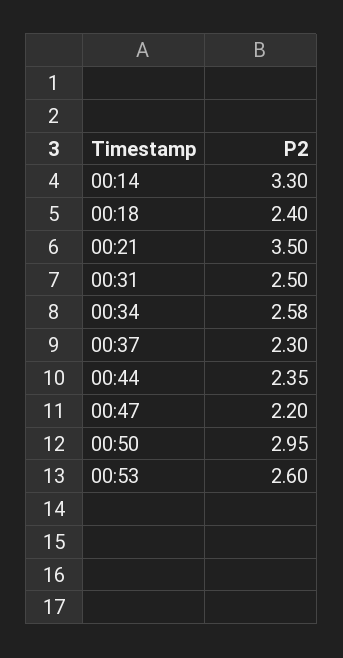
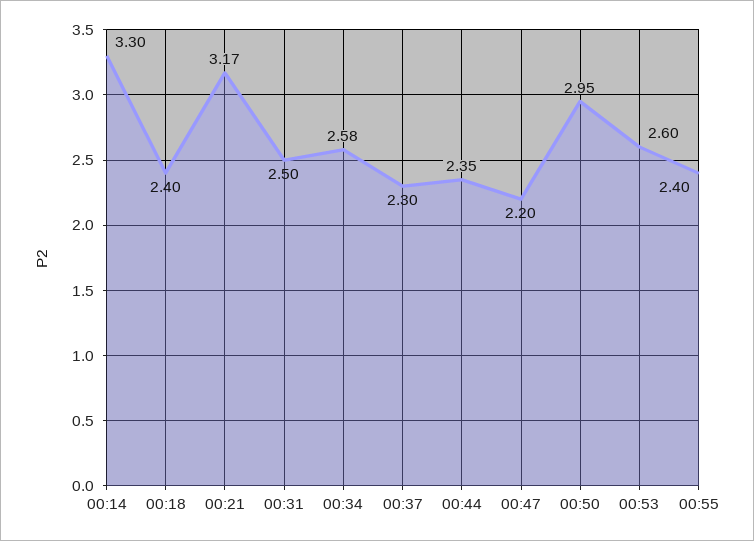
00:21: 3.5 -> 3.17
00:55: none -> 2.4

